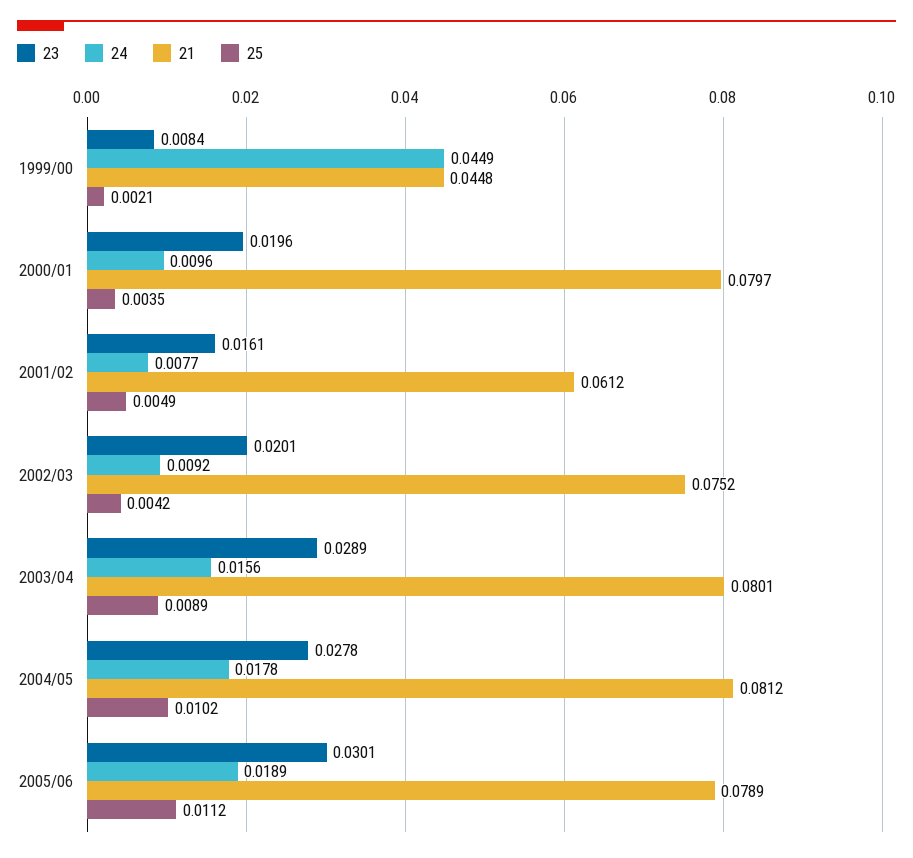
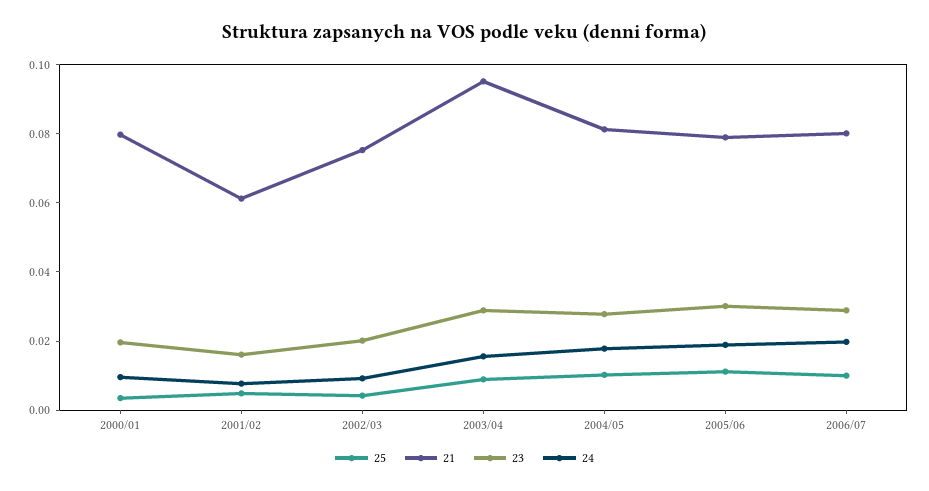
23, 1999/00: 0.0084 -> none
24, 1999/00: 0.0449 -> none
21, 1999/00: 0.0448 -> none
25, 1999/00: 0.0021 -> none
21, 2003/04: 0.0801 -> 0.095
25, 2006/07: none -> 0.01
21, 2006/07: none -> 0.08
23, 2006/07: none -> 0.03
24, 2006/07: none -> 0.02

